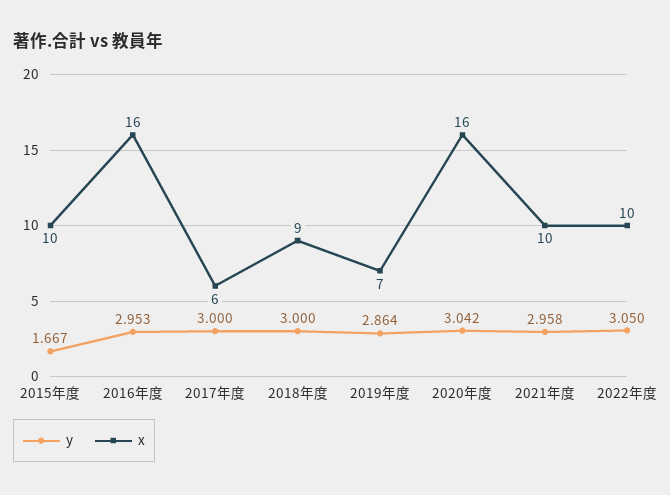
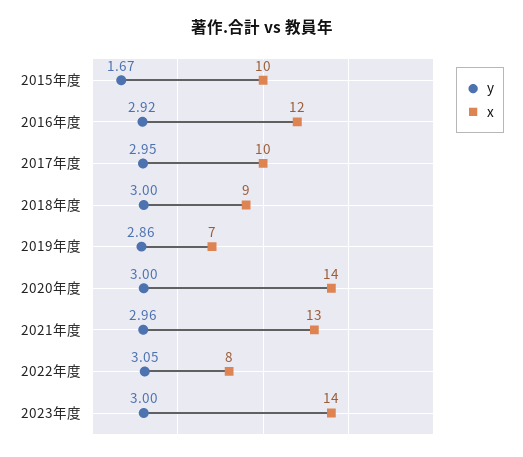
y, 2016年度: 2.953 -> 2.92
x, 2016年度: 16 -> 12
y, 2017年度: 3 -> 2.95
x, 2017年度: 6 -> 10
y, 2020年度: 3.042 -> 3
x, 2020年度: 16 -> 14
x, 2021年度: 10 -> 13
x, 2022年度: 10 -> 8
y, 2023年度: none -> 3
x, 2023年度: none -> 14

